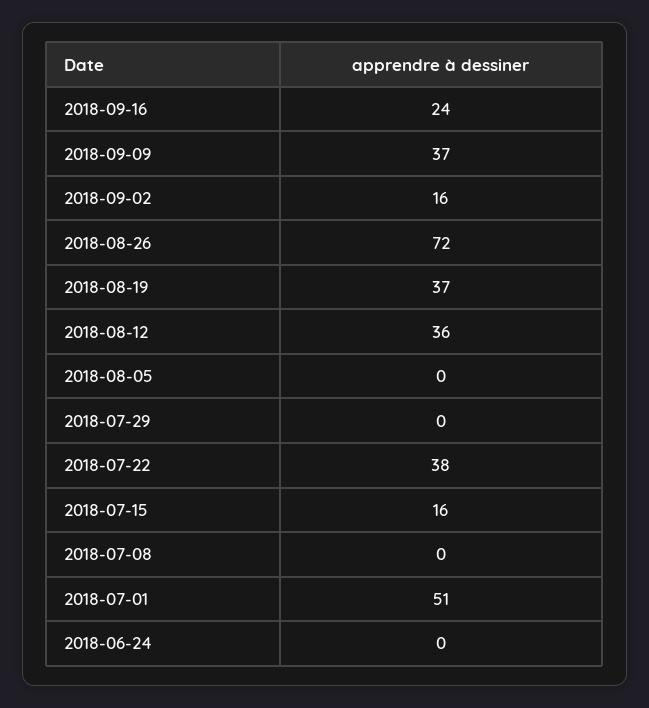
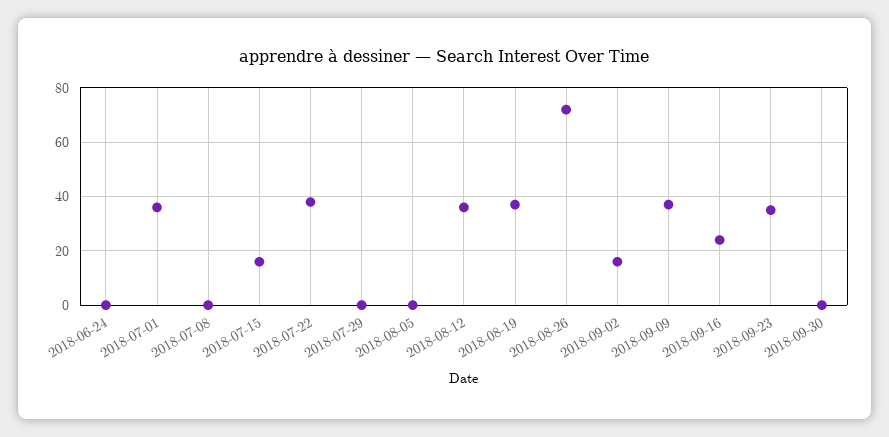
2018-07-01: 51 -> 35
2018-09-23: none -> 35
2018-09-30: none -> 0

